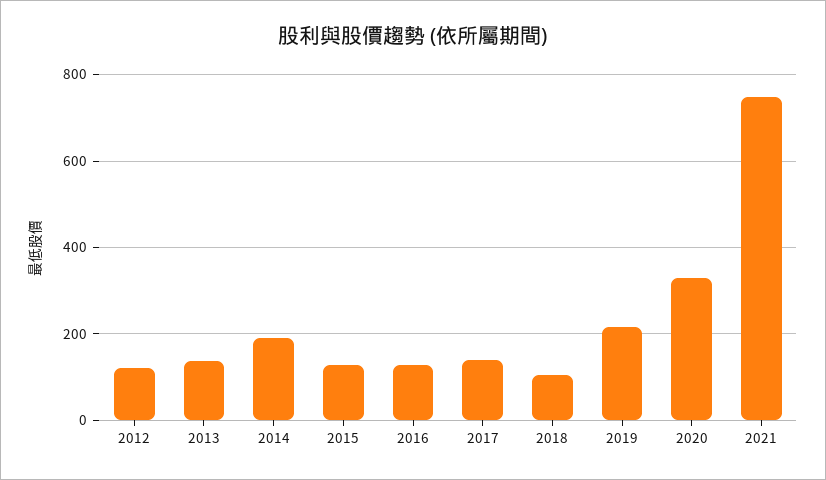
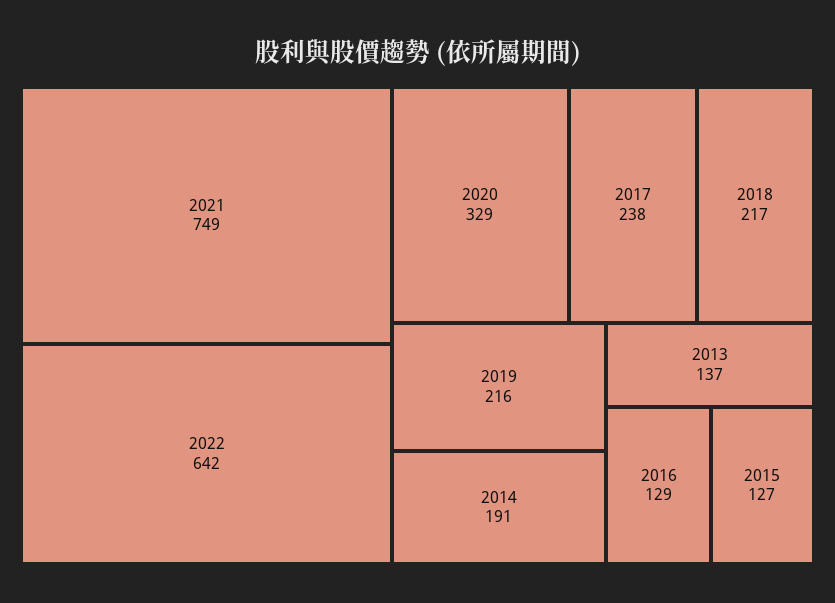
2012: 120 -> none
2017: 140 -> 238
2018: 100 -> 217
2022: none -> 642

